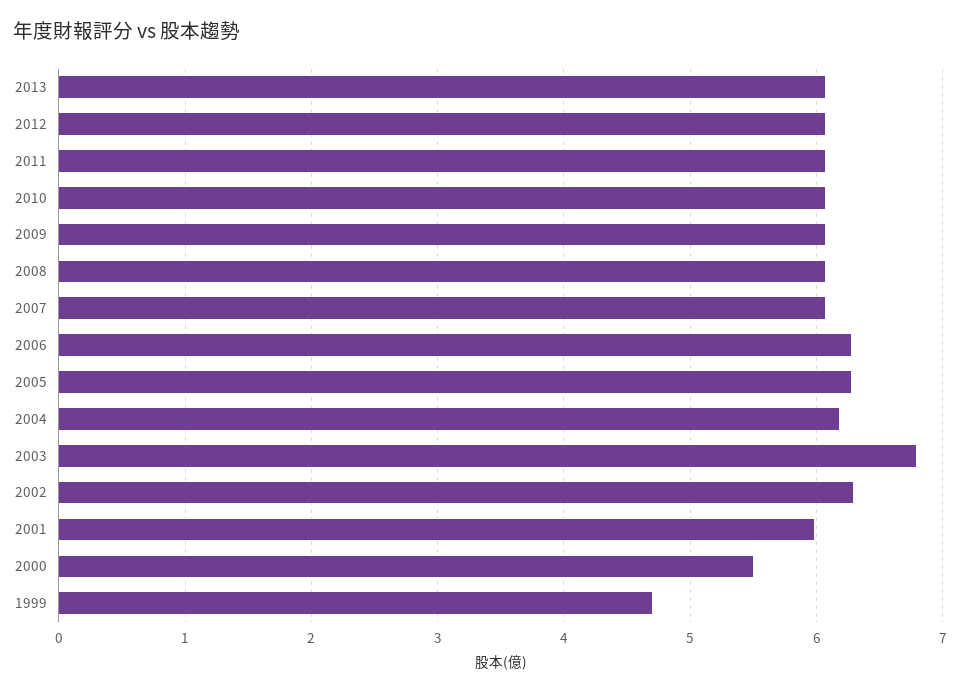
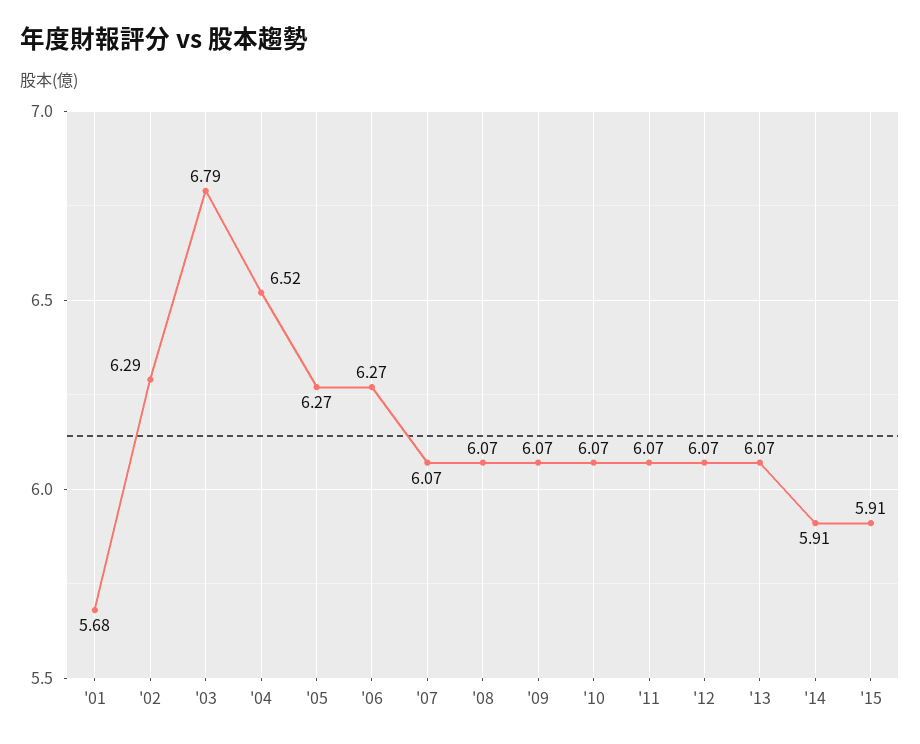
2004: 6.2 -> 6.52
2001: 6 -> 5.68
2000: 5.5 -> none
1999: 4.7 -> none
'14: none -> 5.91
'15: none -> 5.91

